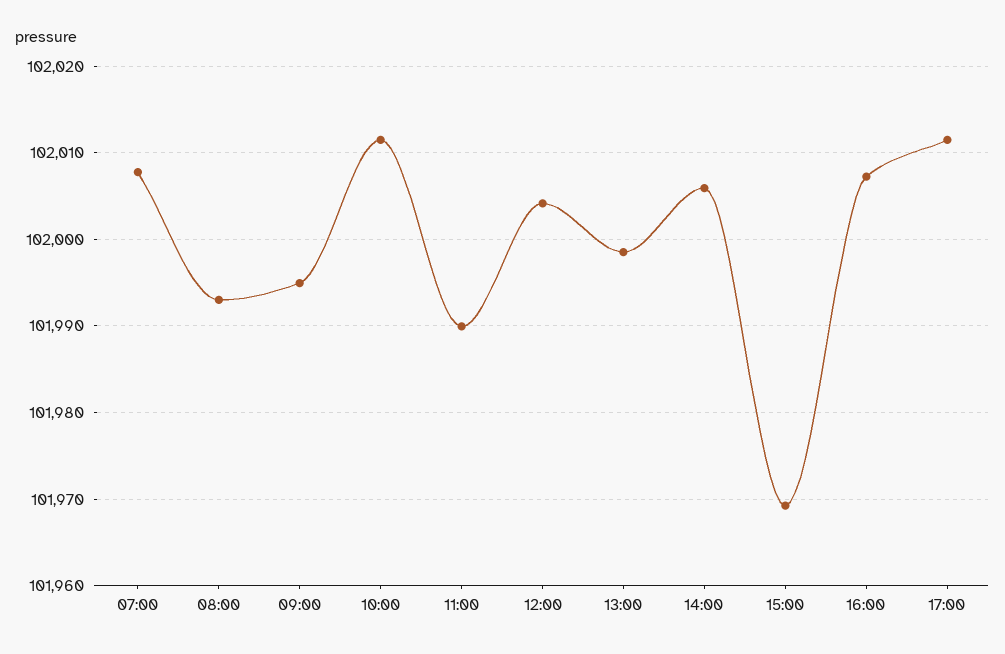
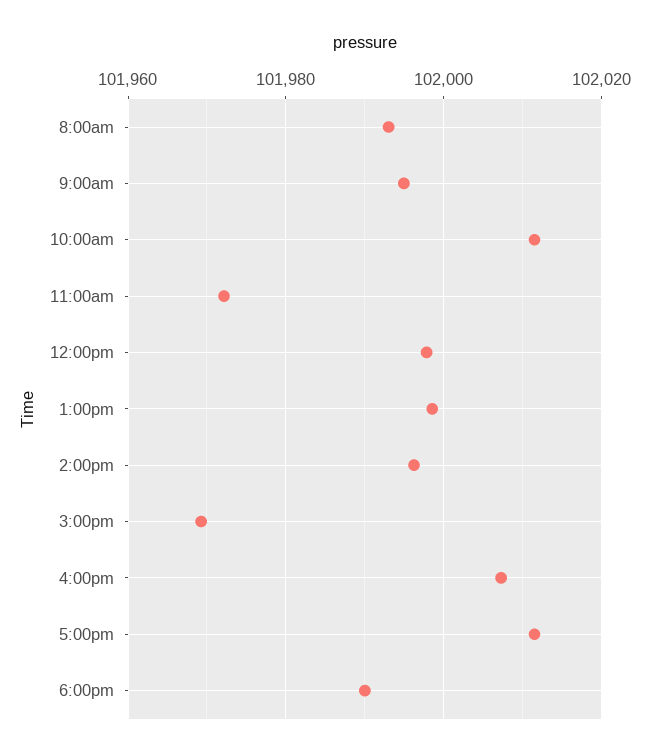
07:00: 102008 -> none
11:00: 101990 -> 101972
12:00: 102004 -> 101998
14:00: 102006 -> 101996
6:00pm: none -> 101990

